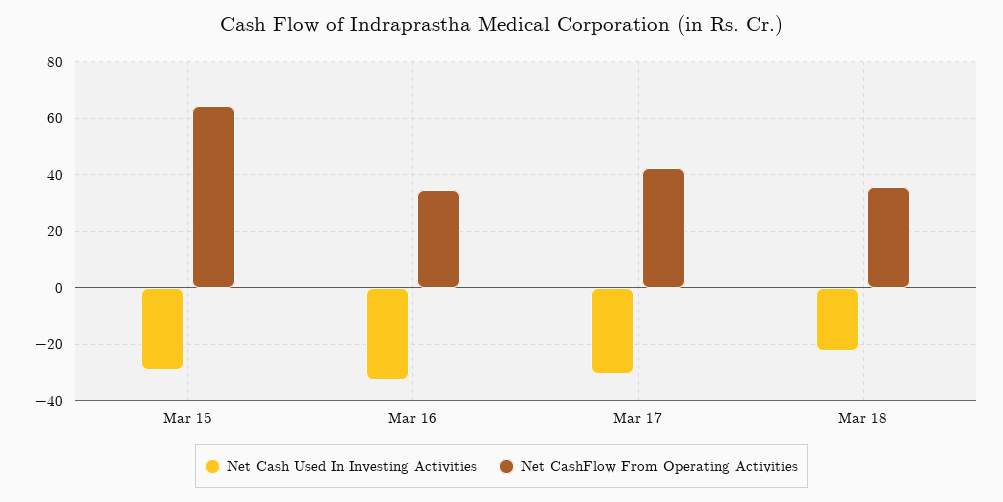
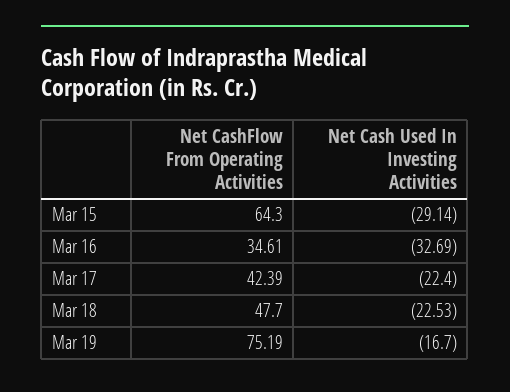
Net Cash Used In Investing Activities, Mar 17: -30 -> -22.4
Net CashFlow From Operating Activities, Mar 18: 35 -> 47.7
Net CashFlow From Operating Activities, Mar 19: none -> 75.19
Net Cash Used In Investing Activities, Mar 19: none -> -16.7

